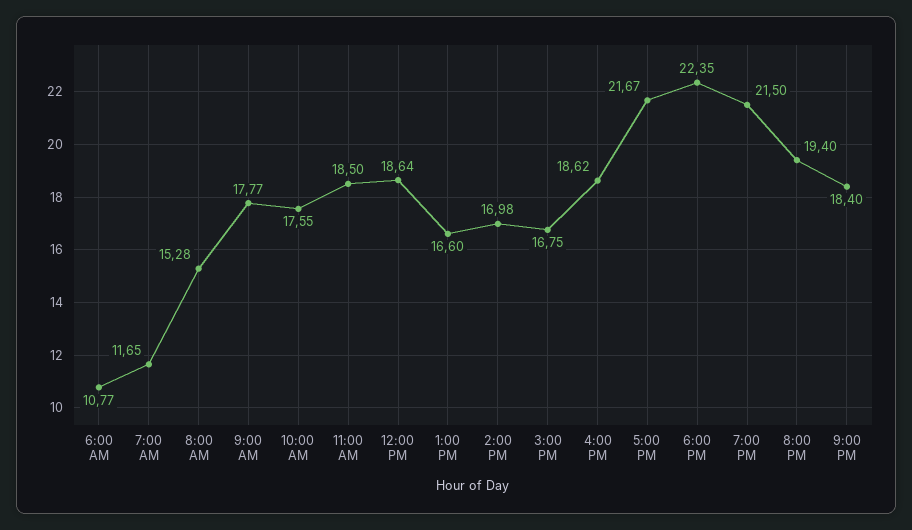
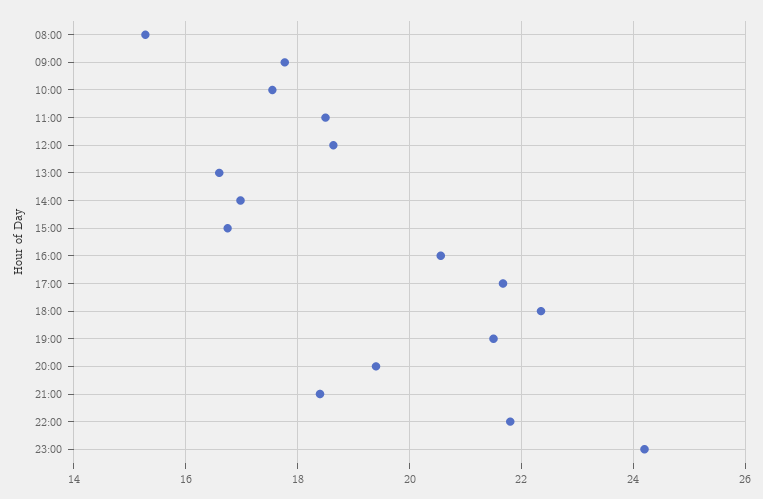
6:00 AM: 10.77 -> none
7:00 AM: 11.65 -> none
4:00 PM: 18.62 -> 20.6
22:00: none -> 21.8
23:00: none -> 24.2

